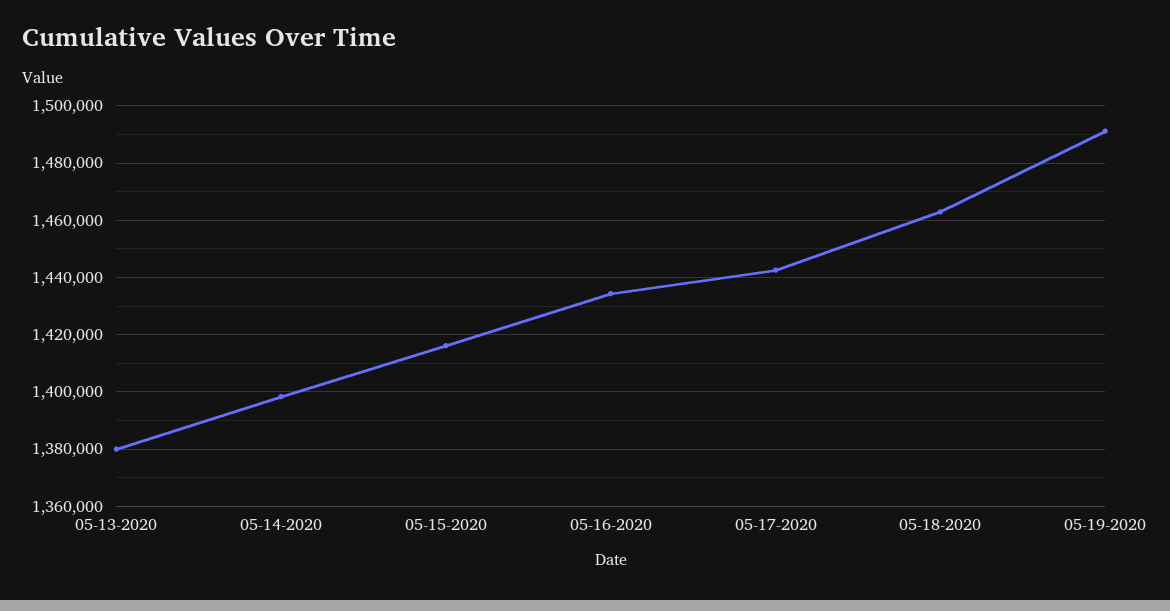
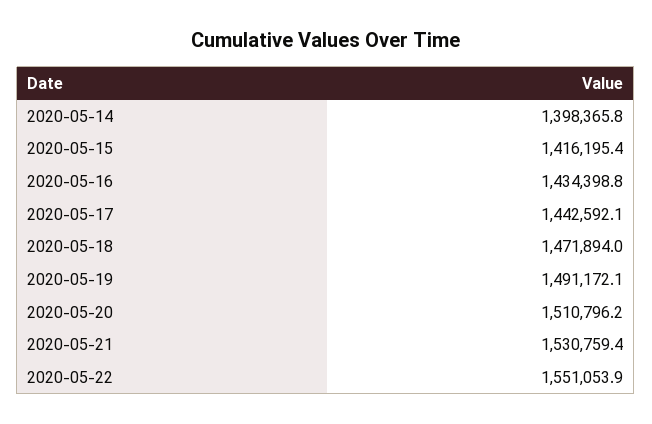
05-13-2020: 1380000 -> none
05-18-2020: 1462500 -> 1471894
2020-05-20: none -> 1510796.2
2020-05-21: none -> 1530759.4
2020-05-22: none -> 1551053.9

